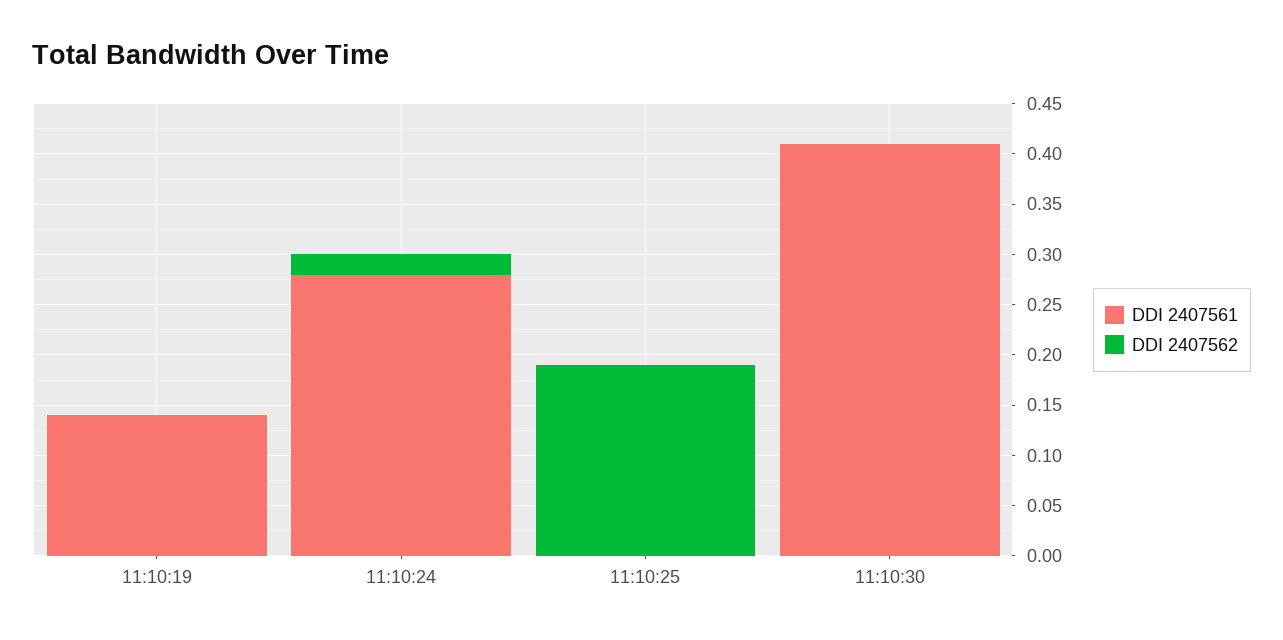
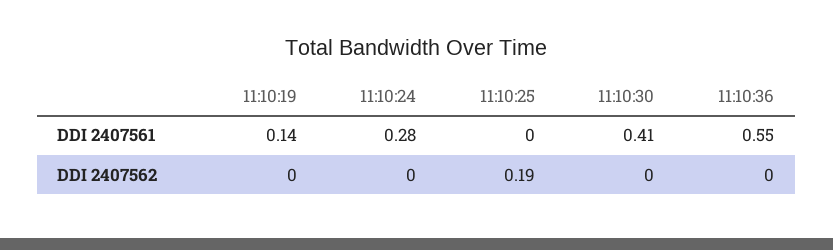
DDI 2407562, 11:10:24: 0.02 -> 0
DDI 2407561, 11:10:36: none -> 0.55
DDI 2407562, 11:10:36: none -> 0

